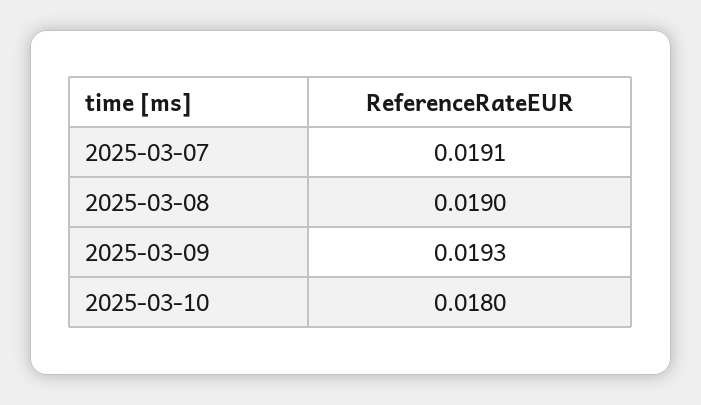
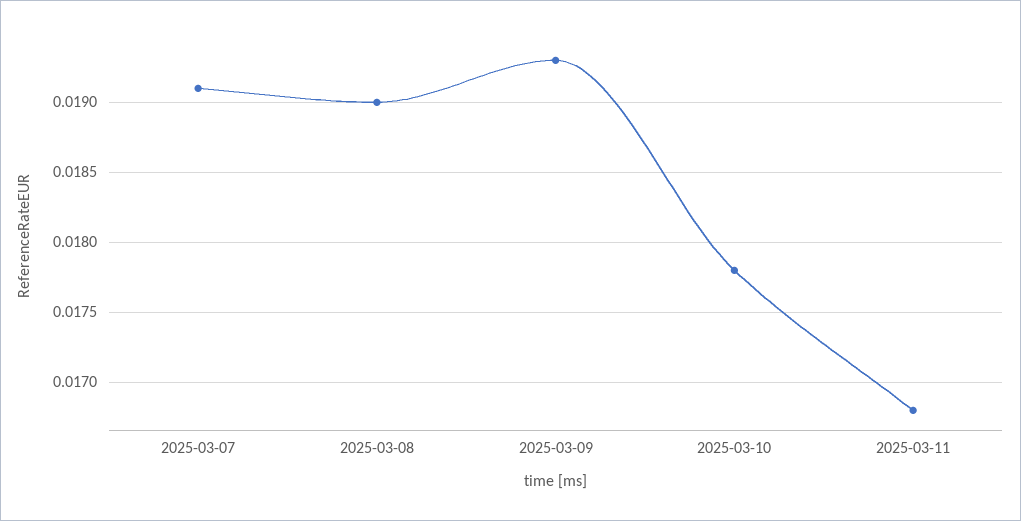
2025-03-10: 0.018 -> 0.0178
2025-03-11: none -> 0.0168

